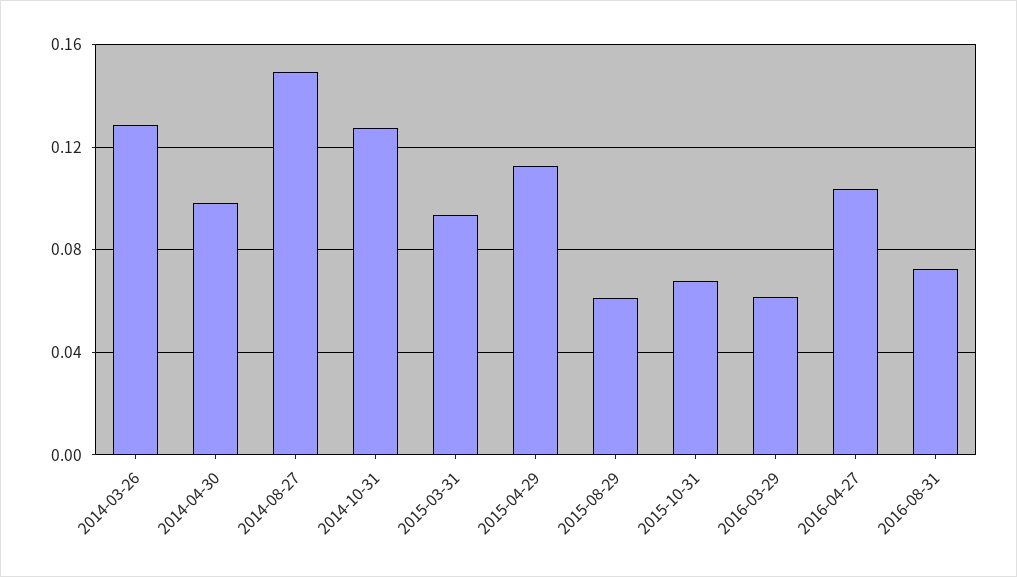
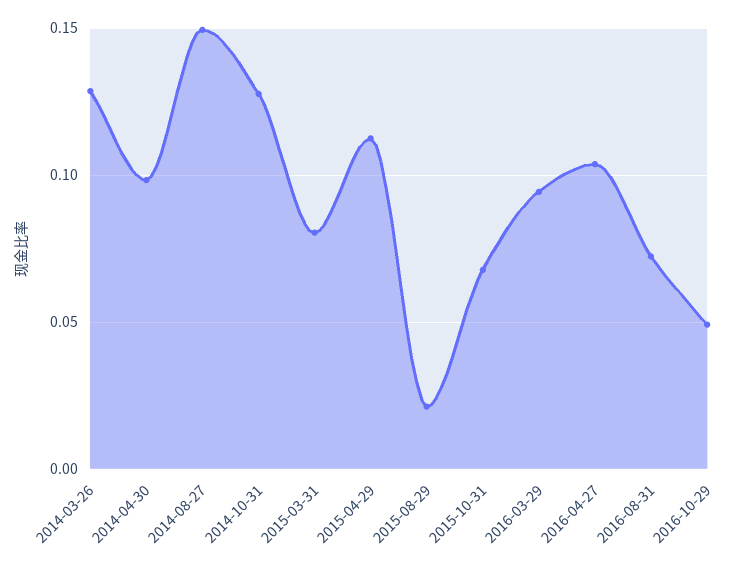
2015-03-31: 0.095 -> 0.08
2015-08-29: 0.06 -> 0.02
2016-03-29: 0.06 -> 0.095
2016-10-29: none -> 0.05

